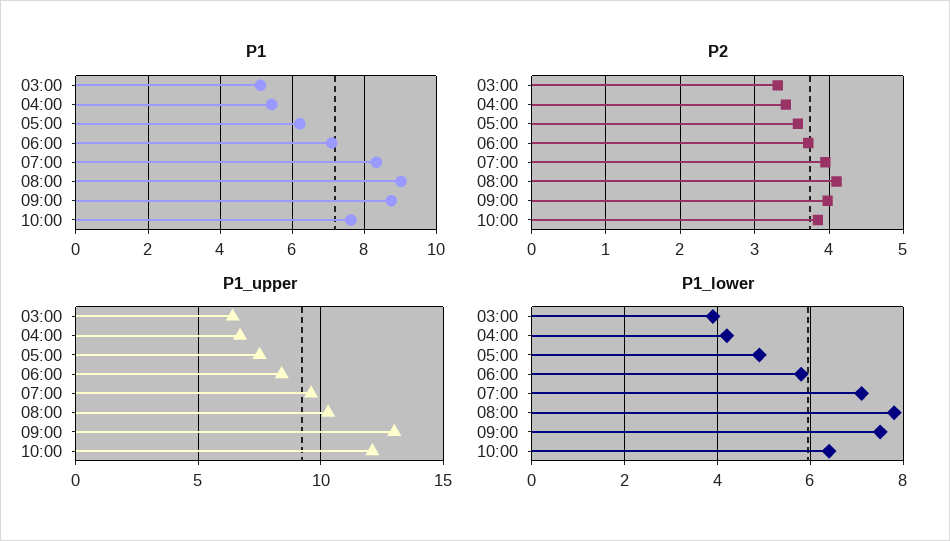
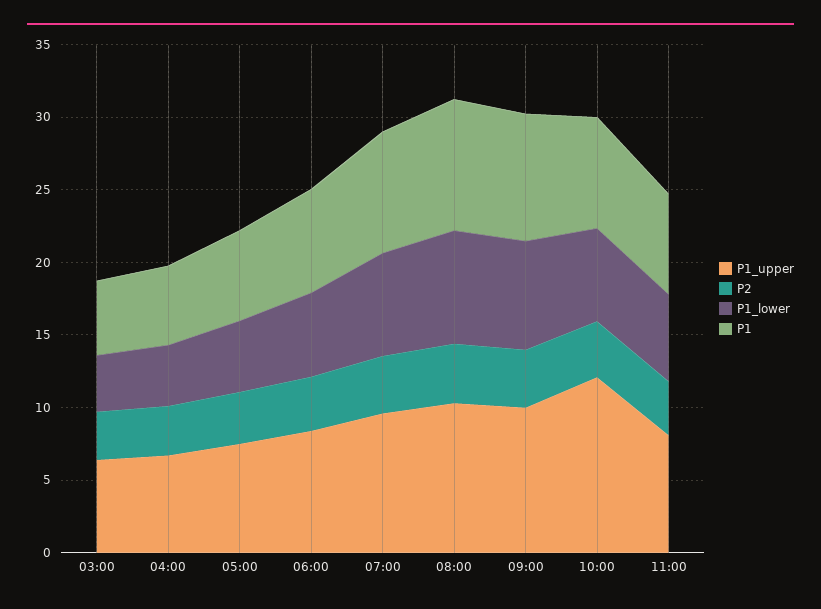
P1_upper, 09:00: 13 -> 10
P1_upper, 11:00: none -> 8
P2, 11:00: none -> 4
P1_lower, 11:00: none -> 6
P1, 11:00: none -> 7

